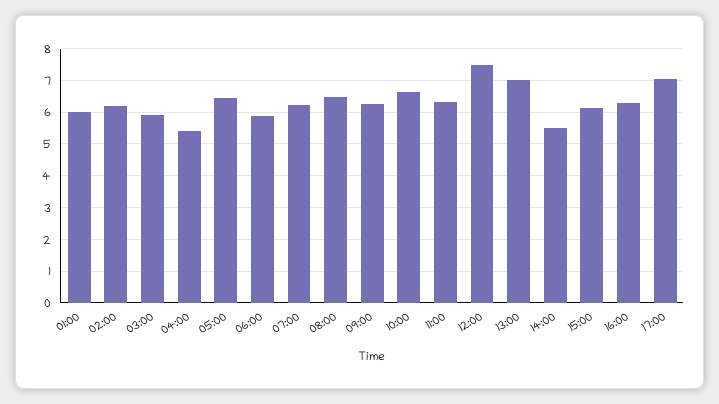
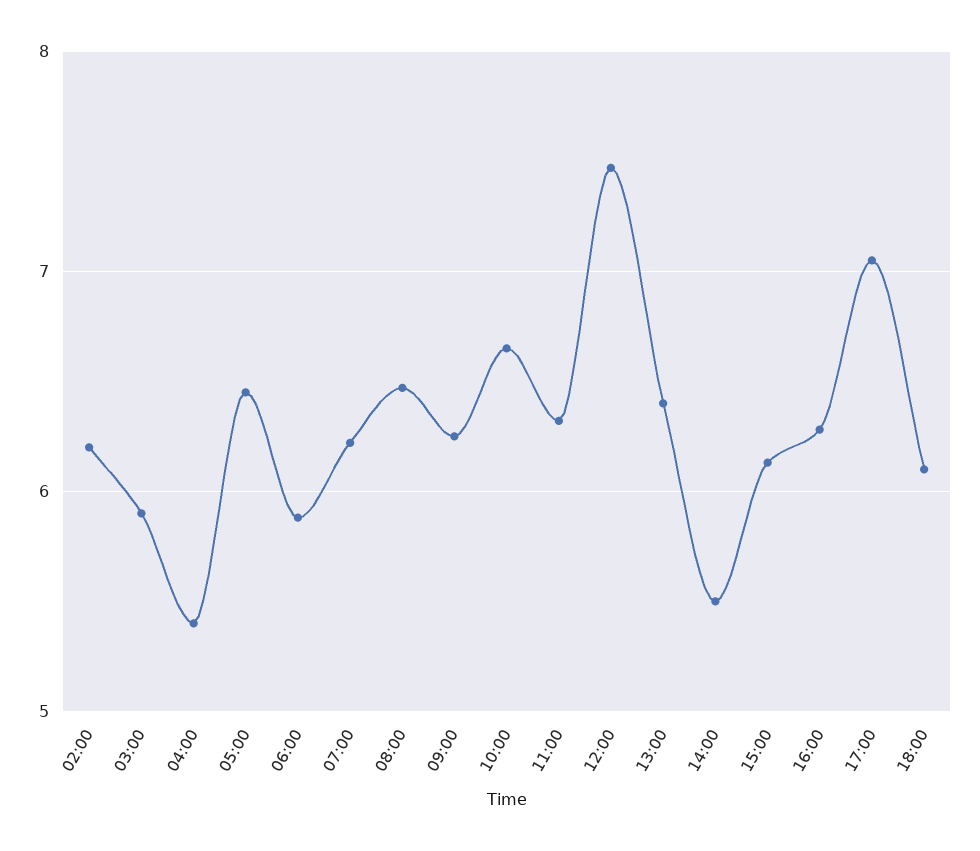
01:00: 6 -> none
13:00: 7 -> 6.4
18:00: none -> 6.1

